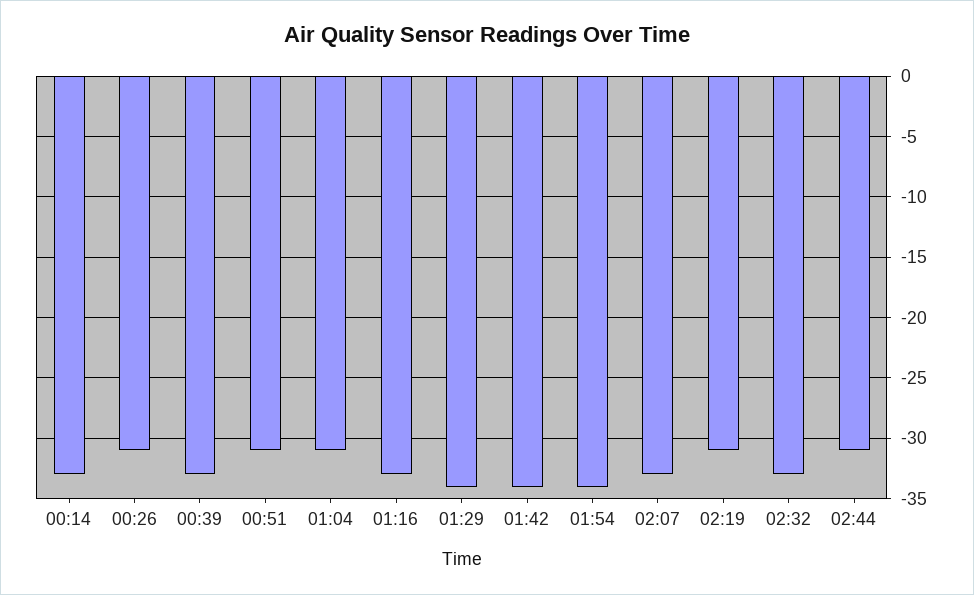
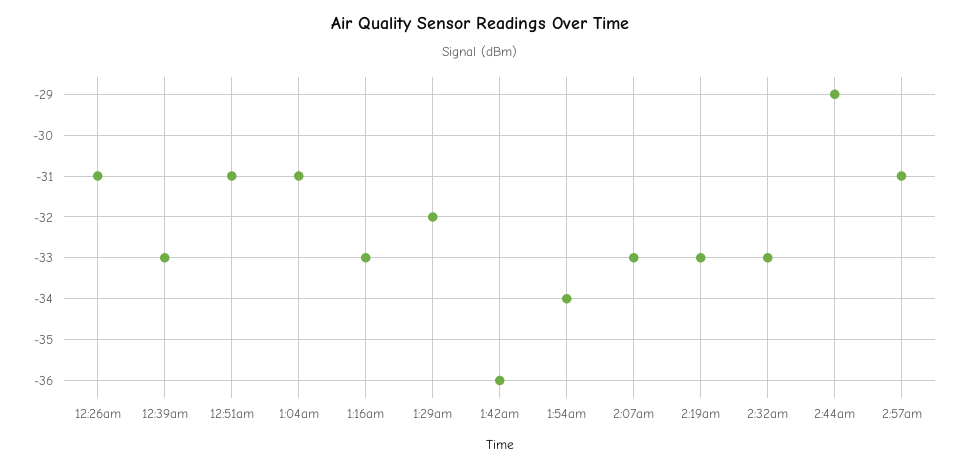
00:14: -33 -> none
01:29: -34 -> -32
01:42: -34 -> -36
02:19: -31 -> -33
02:44: -31 -> -29
2:57am: none -> -31

